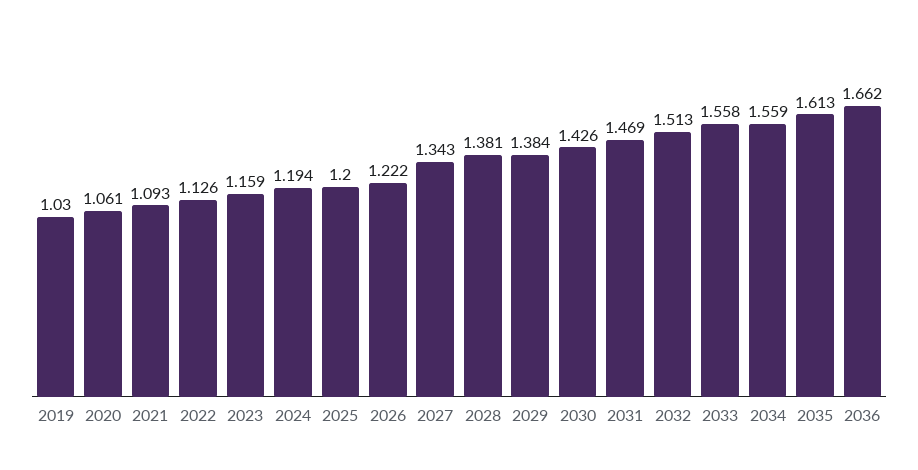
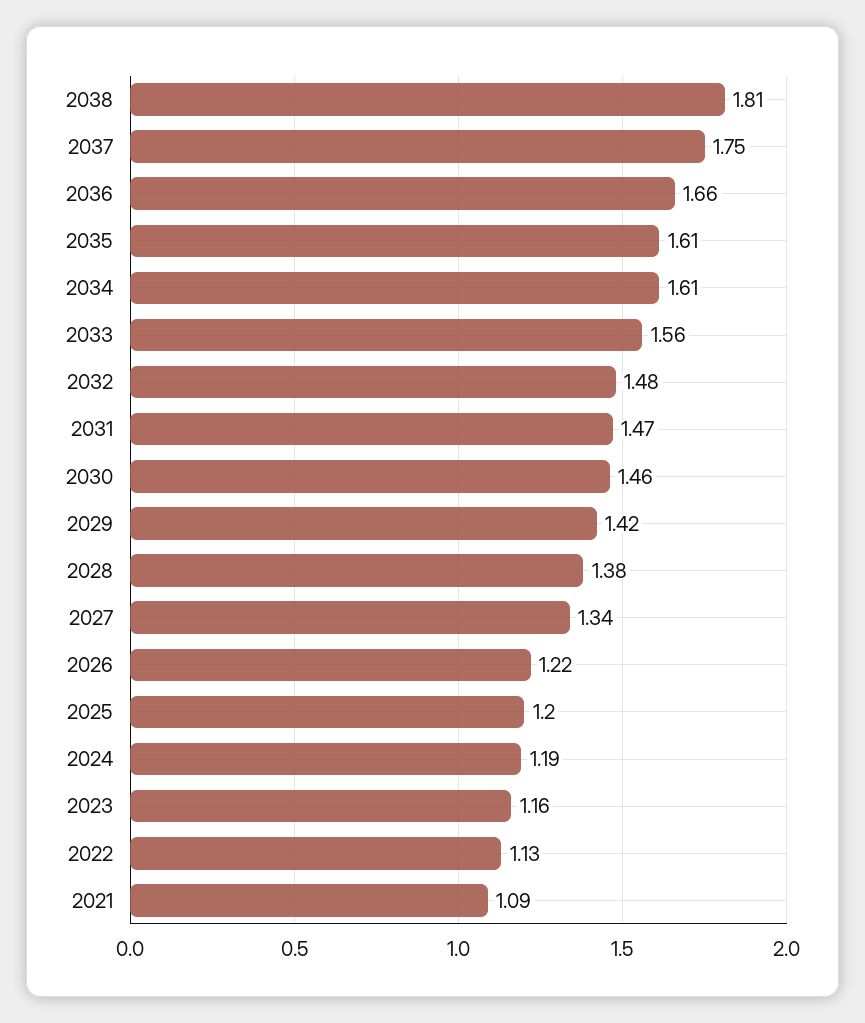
2019: 1.03 -> none
2020: 1.061 -> none
2029: 1.384 -> 1.42
2030: 1.426 -> 1.46
2032: 1.513 -> 1.48
2034: 1.559 -> 1.61
2038: none -> 1.81
2037: none -> 1.75

